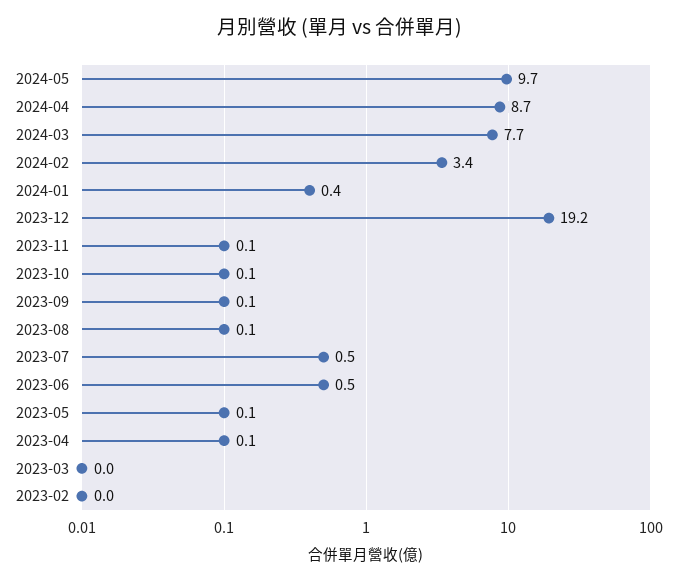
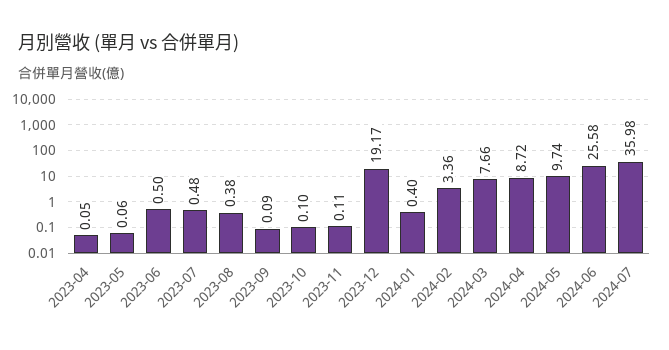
2023-08: 0.1 -> 0.38
2023-03: 0 -> none
2023-02: 0 -> none
2024-06: none -> 25.58
2024-07: none -> 35.98

